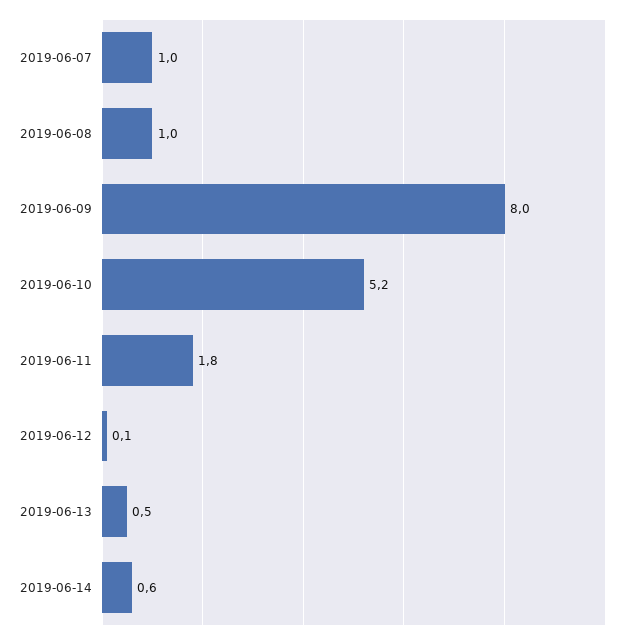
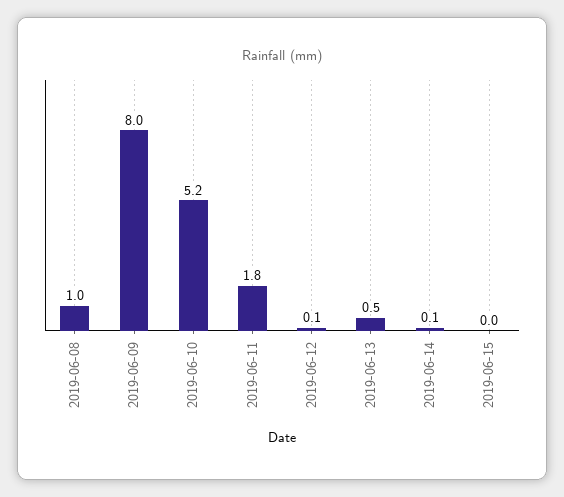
2019-06-07: 1 -> none
2019-06-14: 0.6 -> 0.1
2019-06-15: none -> 0

